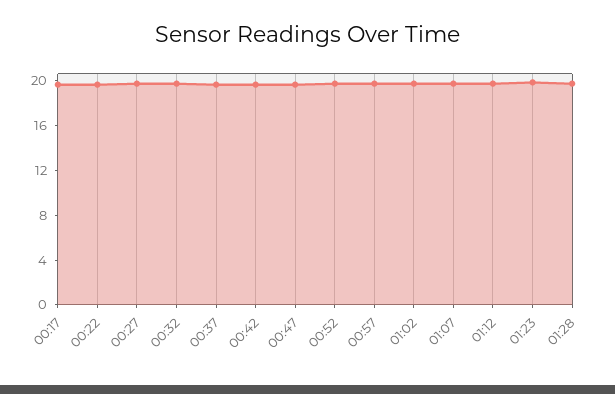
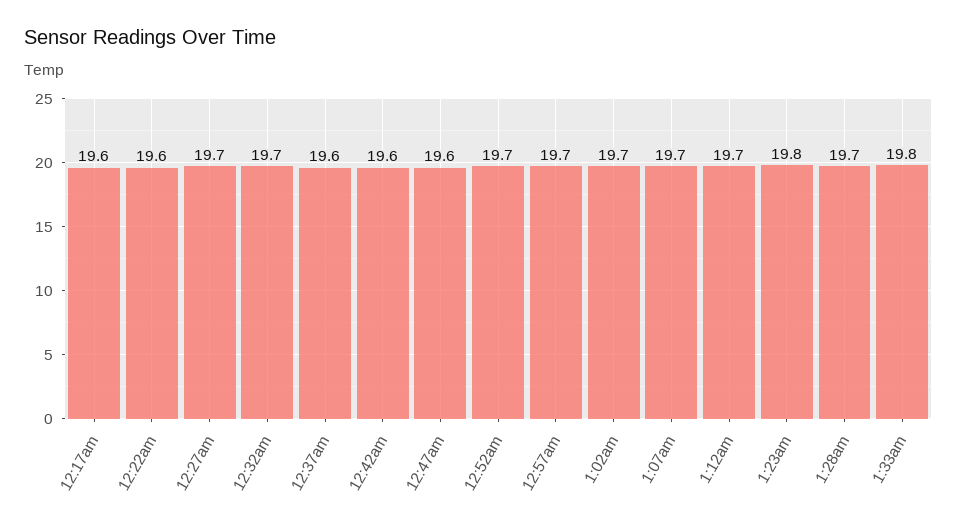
1:33am: none -> 19.8

